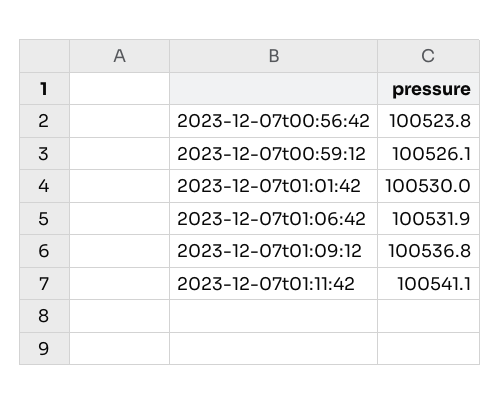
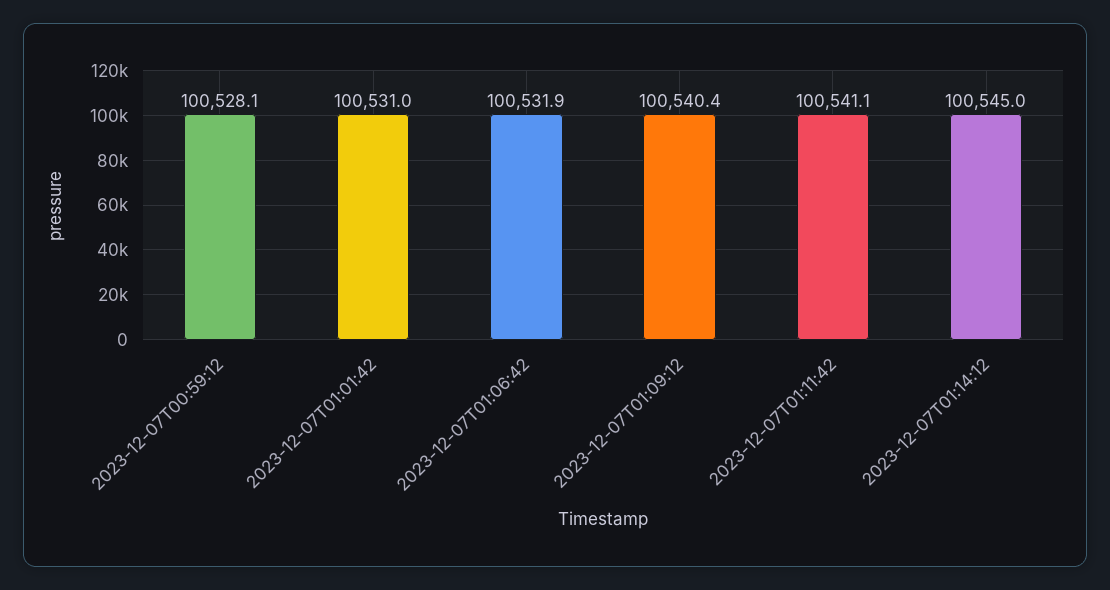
2023-12-07t00:56:42: 100523.8 -> none
2023-12-07t00:59:12: 100526.1 -> 100528.1
2023-12-07t01:01:42: 100530 -> 100531
2023-12-07t01:09:12: 100536.8 -> 100540.4
2023-12-07T01:14:12: none -> 100545

